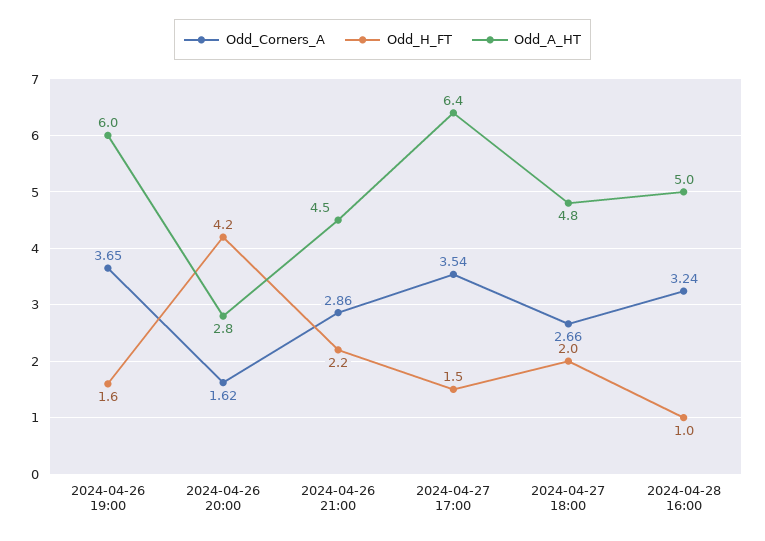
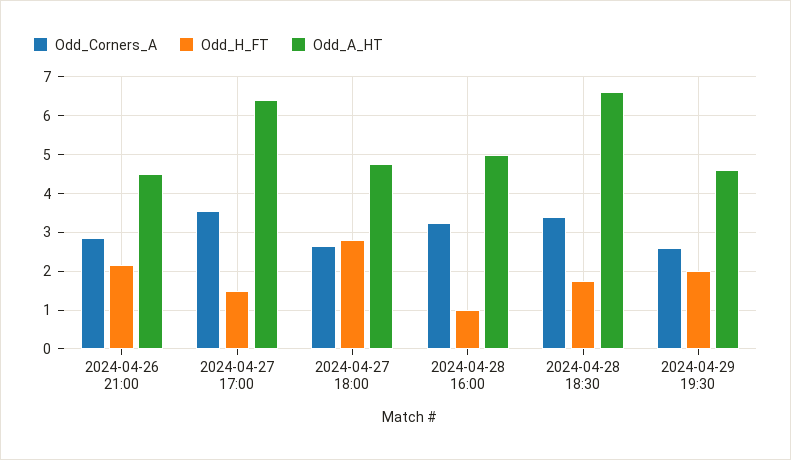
Odd_Corners_A, 2024-04-26 19:00: 3.65 -> none
Odd_H_FT, 2024-04-26 19:00: 1.6 -> none
Odd_A_HT, 2024-04-26 19:00: 6 -> none
Odd_Corners_A, 2024-04-26 20:00: 1.62 -> none
Odd_H_FT, 2024-04-26 20:00: 4.2 -> none
Odd_A_HT, 2024-04-26 20:00: 2.8 -> none
Odd_H_FT, 2024-04-27 18:00: 2 -> 2.8
Odd_Corners_A, 2024-04-28 18:30: none -> 3.4
Odd_H_FT, 2024-04-28 18:30: none -> 1.8
Odd_A_HT, 2024-04-28 18:30: none -> 6.6
Odd_Corners_A, 2024-04-29 19:30: none -> 2.6
Odd_H_FT, 2024-04-29 19:30: none -> 2
Odd_A_HT, 2024-04-29 19:30: none -> 4.6

